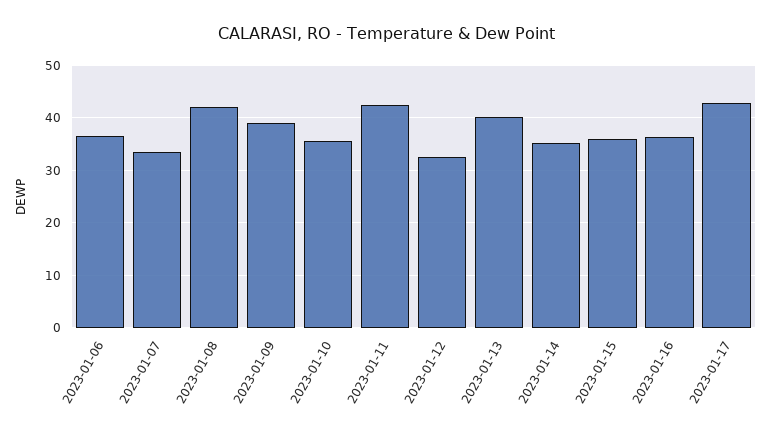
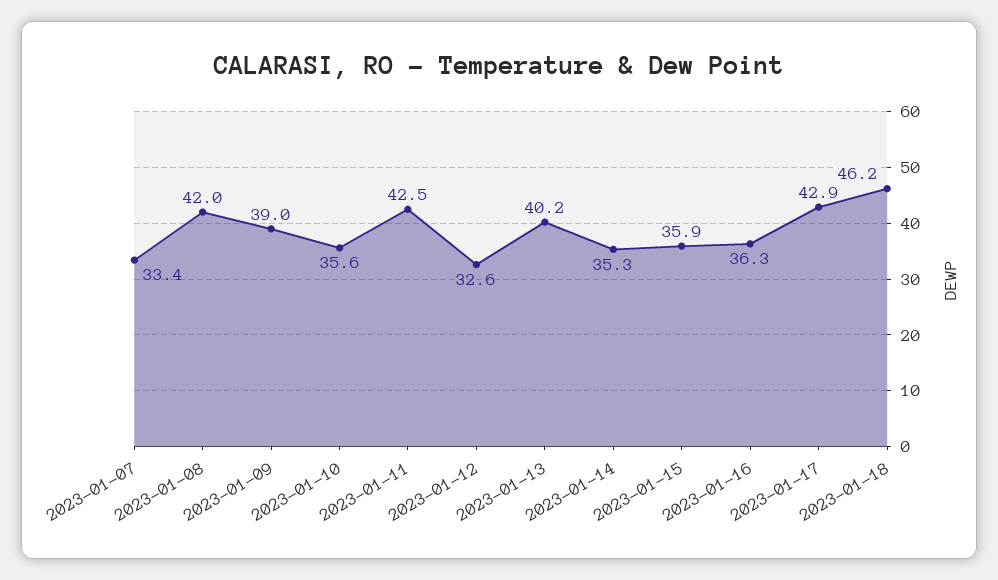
2023-01-06: 36 -> none
2023-01-18: none -> 46.2

